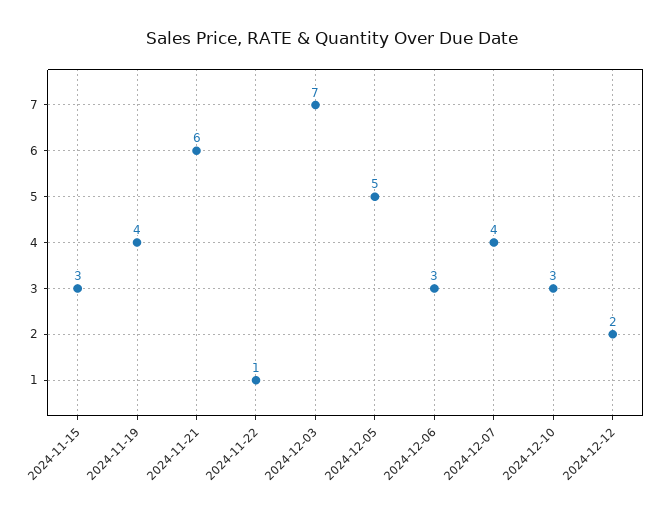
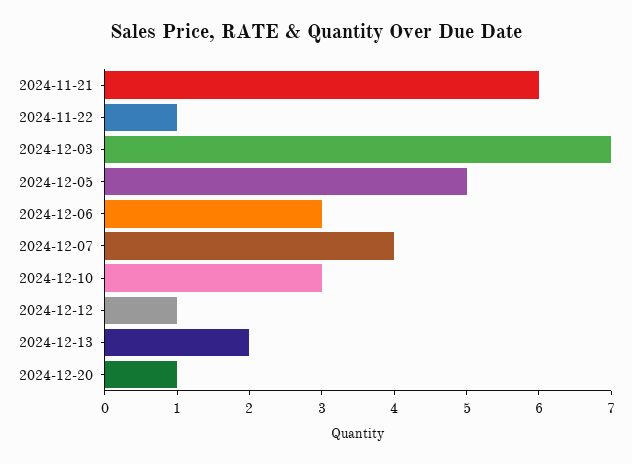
2024-11-15: 3 -> none
2024-11-19: 4 -> none
2024-12-12: 2 -> 1
2024-12-13: none -> 2
2024-12-20: none -> 1

